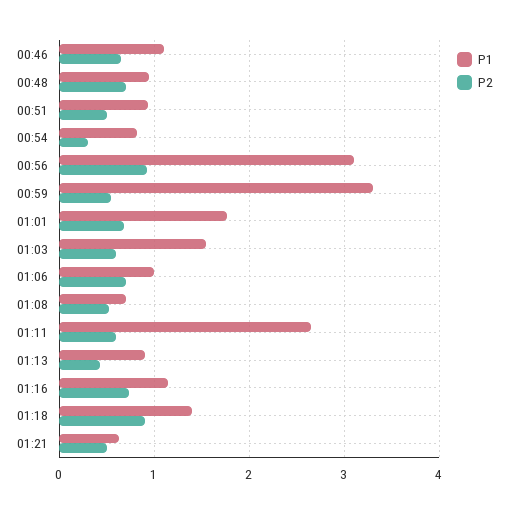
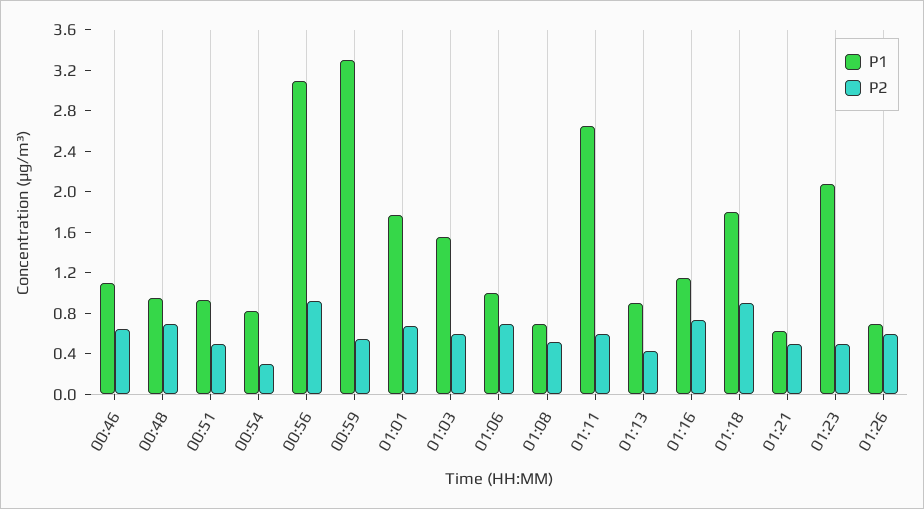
P1, 01:18: 1.4 -> 1.8
P1, 01:23: none -> 2.1
P2, 01:23: none -> 0.5
P1, 01:26: none -> 0.7
P2, 01:26: none -> 0.6

